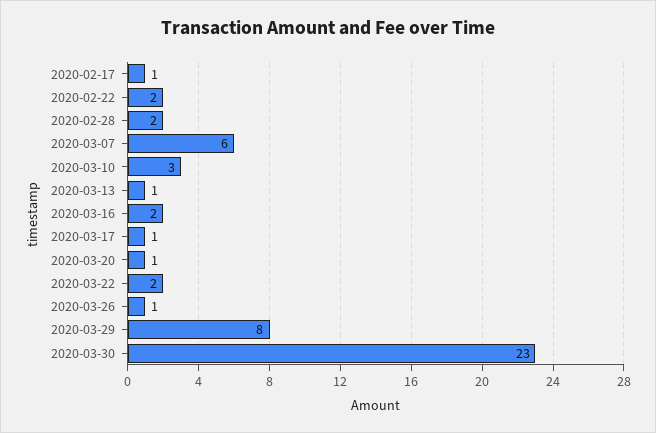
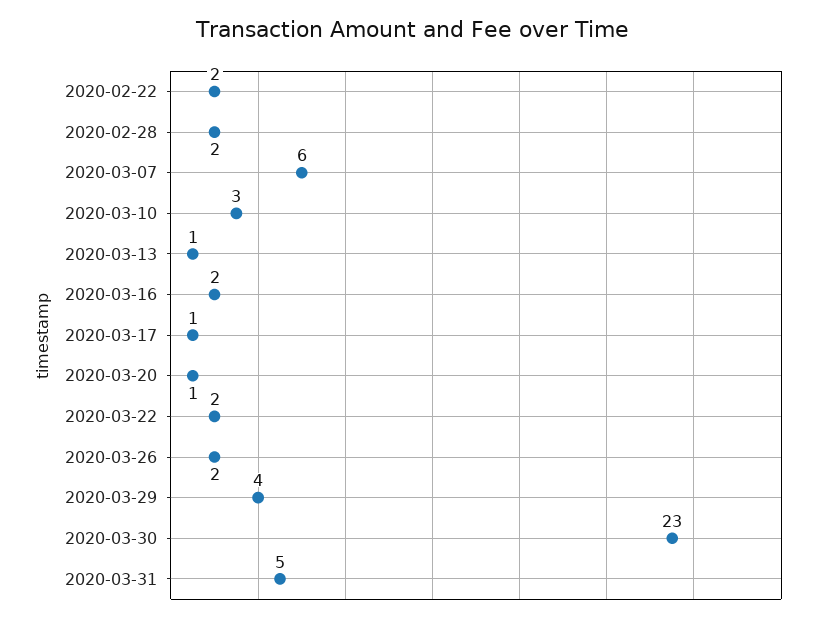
2020-02-17: 1 -> none
2020-03-26: 1 -> 2
2020-03-29: 8 -> 4
2020-03-31: none -> 5

